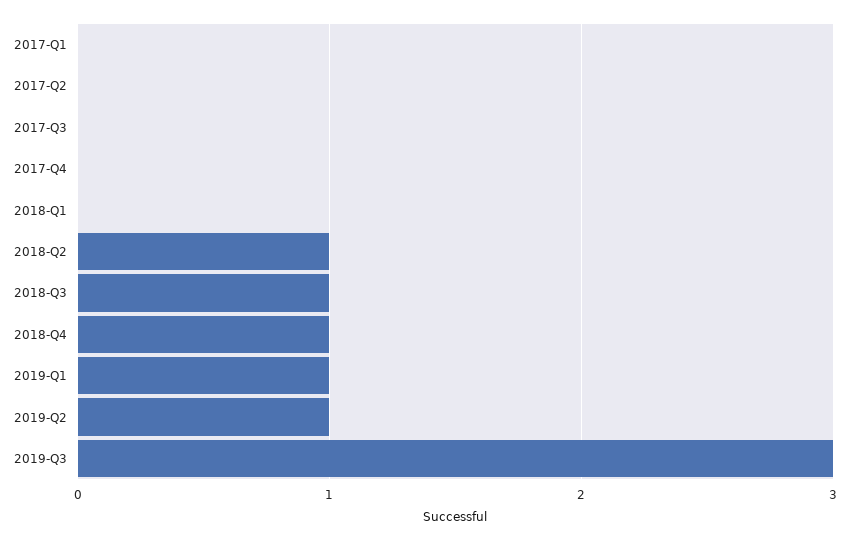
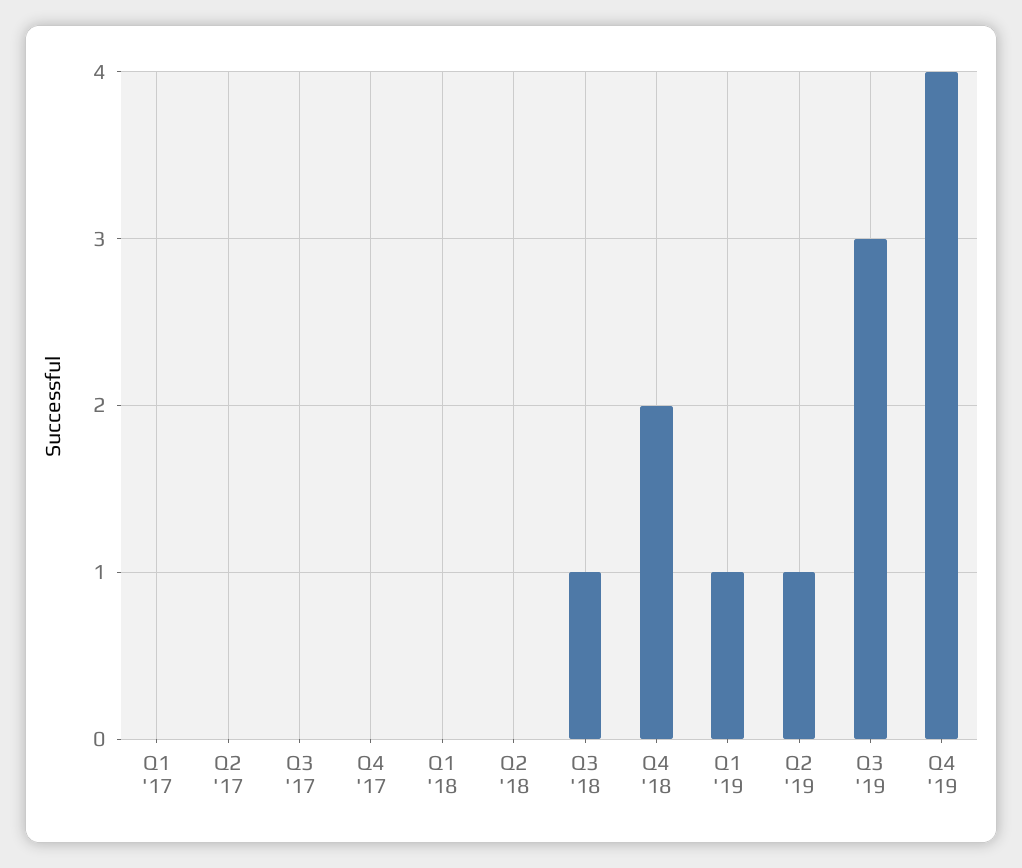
2018-Q2: 1 -> 0
2018-Q4: 1 -> 2
Q4 '19: none -> 4

